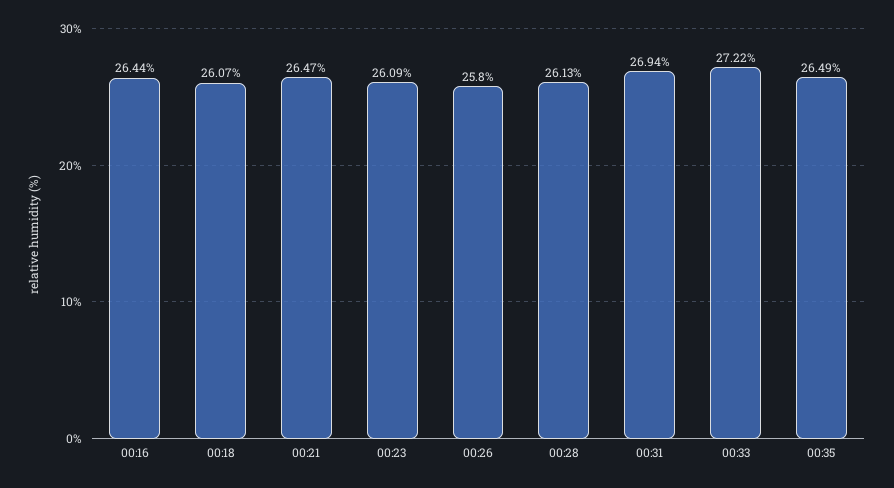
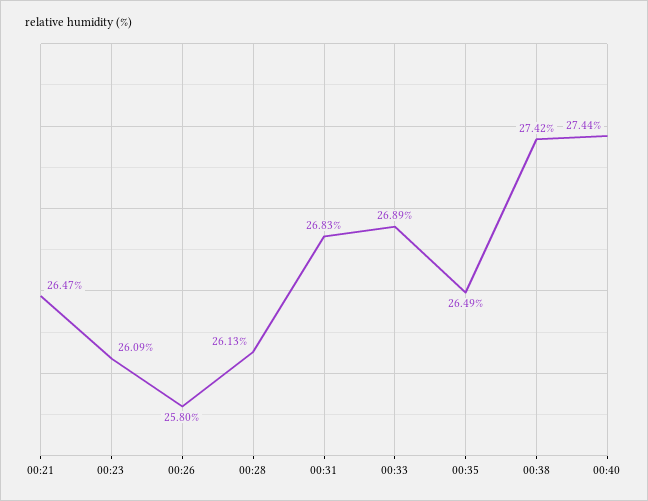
00:16: 26.44 -> none
00:18: 26.07 -> none
00:31: 26.94 -> 26.83
00:33: 27.22 -> 26.89
00:38: none -> 27.42
00:40: none -> 27.44

